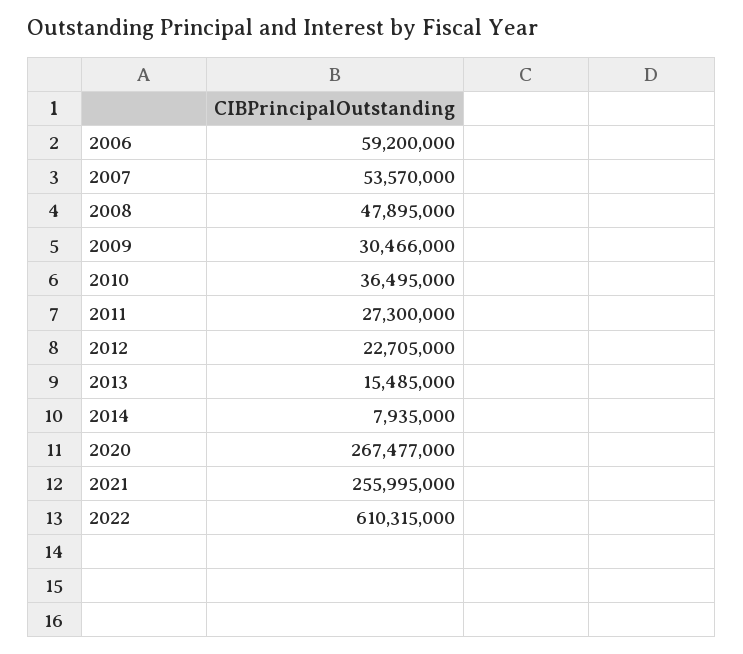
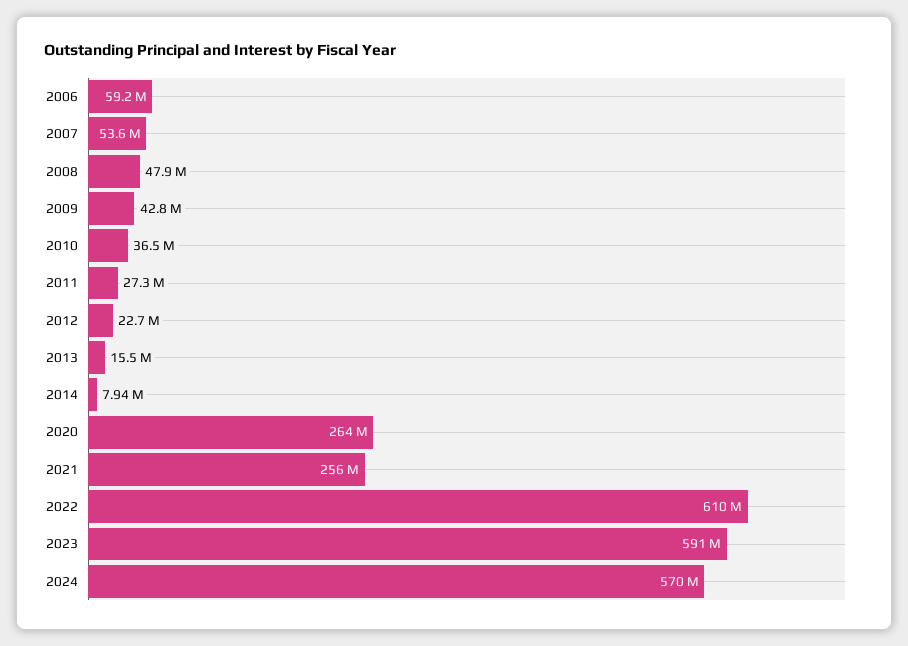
2009: 30466000 -> 42800000
2020: 267477000 -> 264000000
2023: none -> 591000000
2024: none -> 570000000

